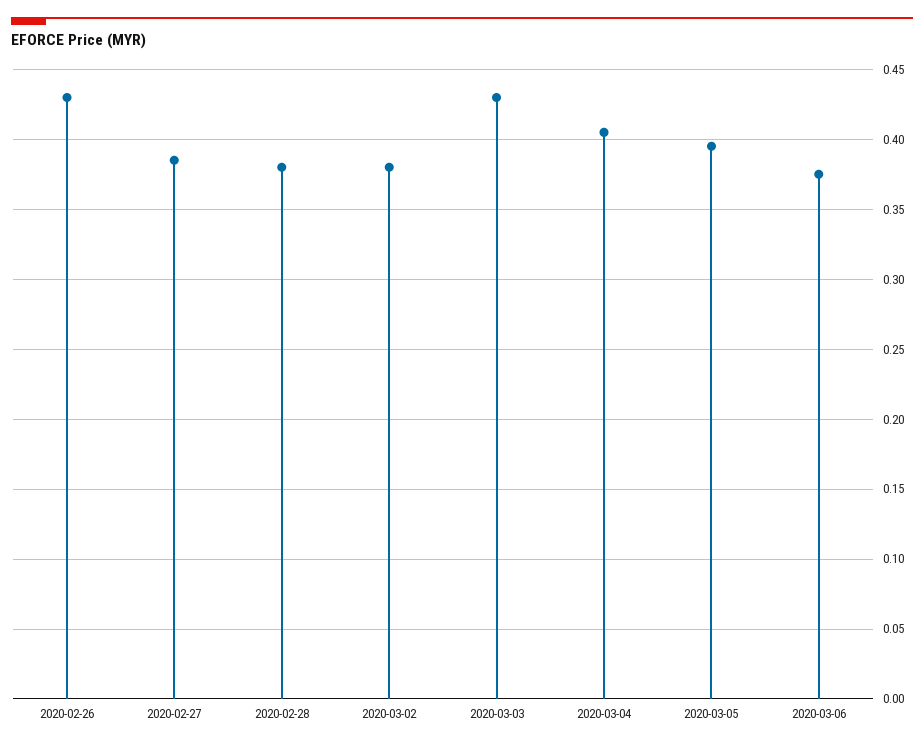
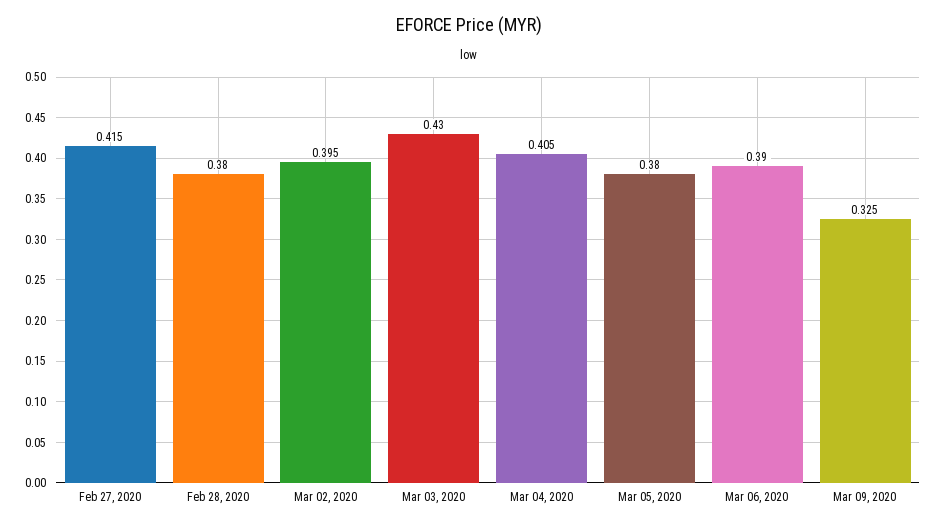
2020-02-26: 0.43 -> none
2020-02-27: 0.385 -> 0.415
2020-03-02: 0.38 -> 0.395
2020-03-05: 0.395 -> 0.38
2020-03-06: 0.375 -> 0.39
Mar 09, 2020: none -> 0.325

